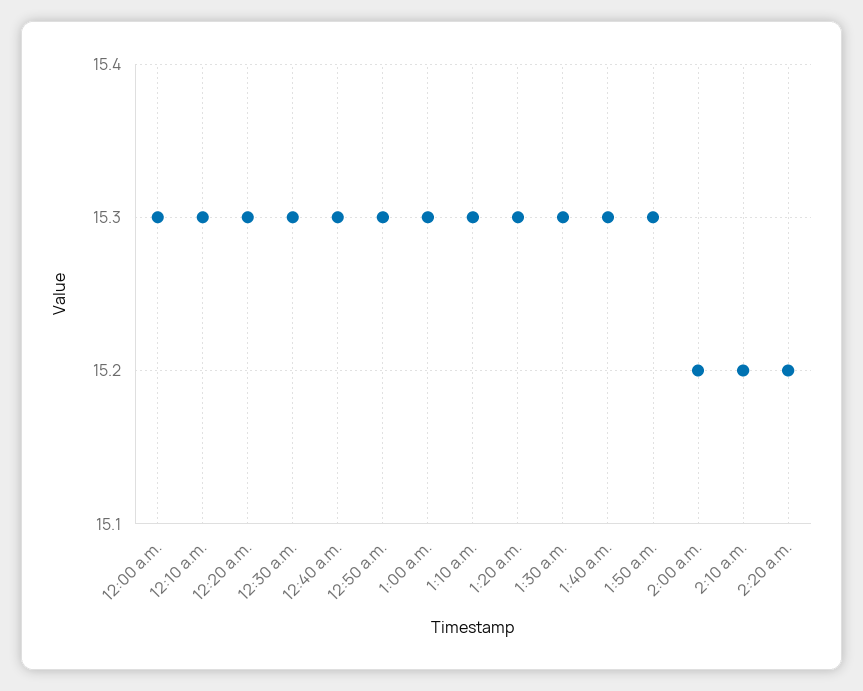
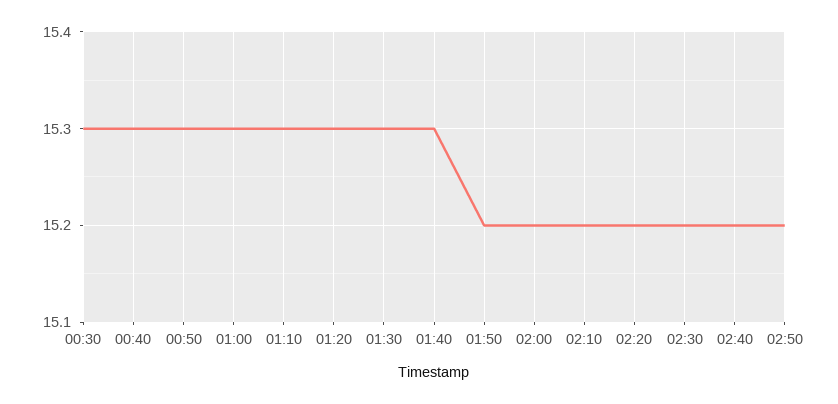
12:00 a.m.: 15.3 -> none
12:10 a.m.: 15.3 -> none
12:20 a.m.: 15.3 -> none
1:50 a.m.: 15.3 -> 15.2
02:30: none -> 15.2
02:40: none -> 15.2
02:50: none -> 15.2

